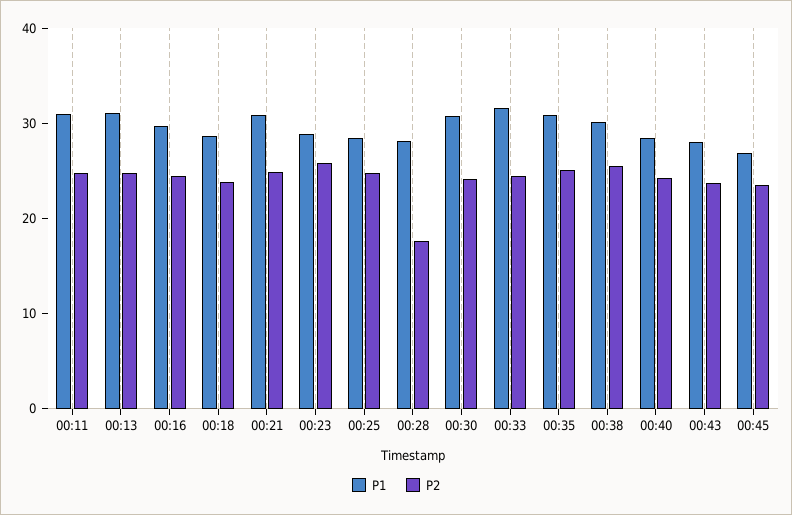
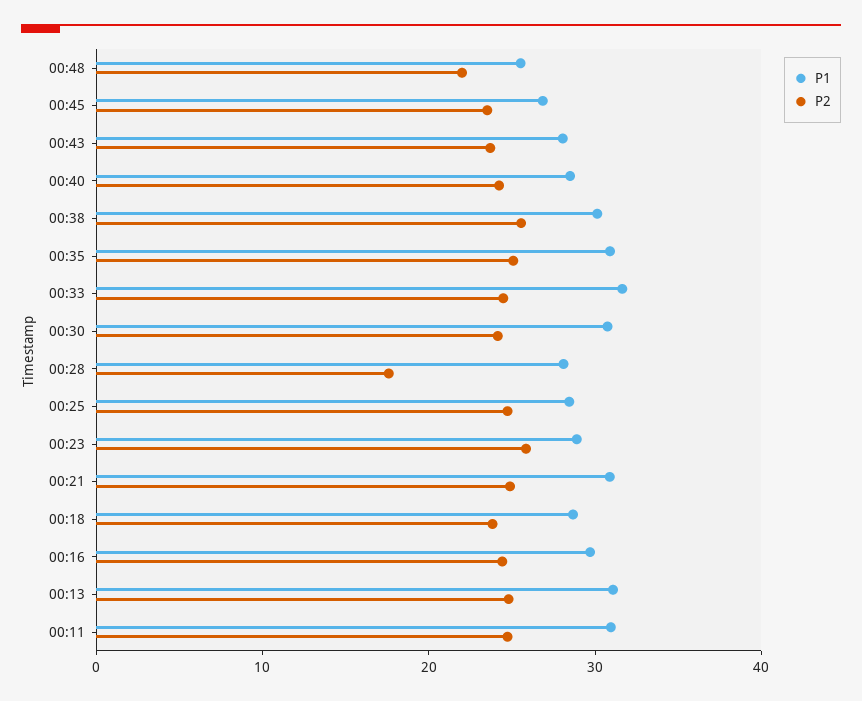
P1, 00:48: none -> 26
P2, 00:48: none -> 22

